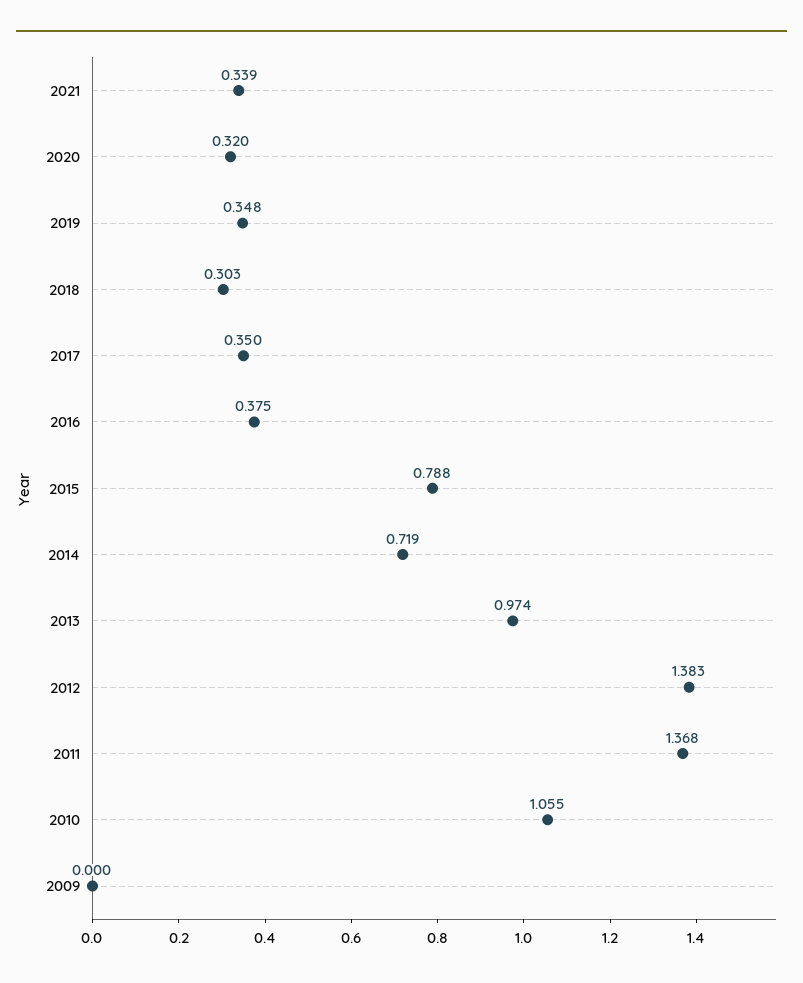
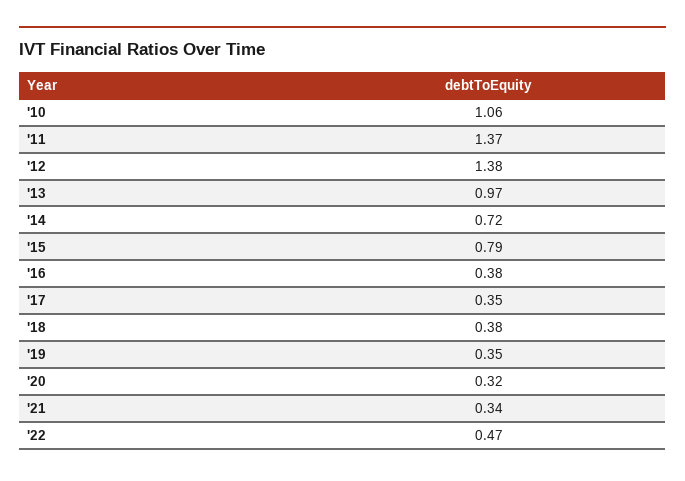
2018: 0.303 -> 0.38
2009: 0 -> none
'22: none -> 0.47

